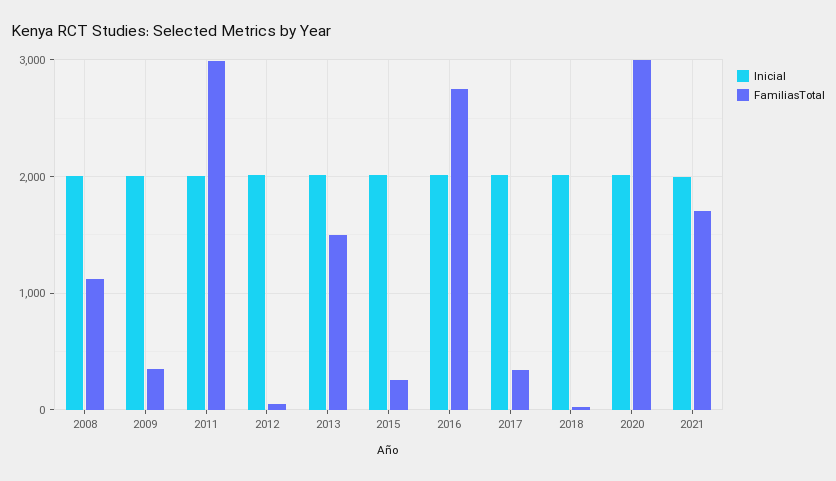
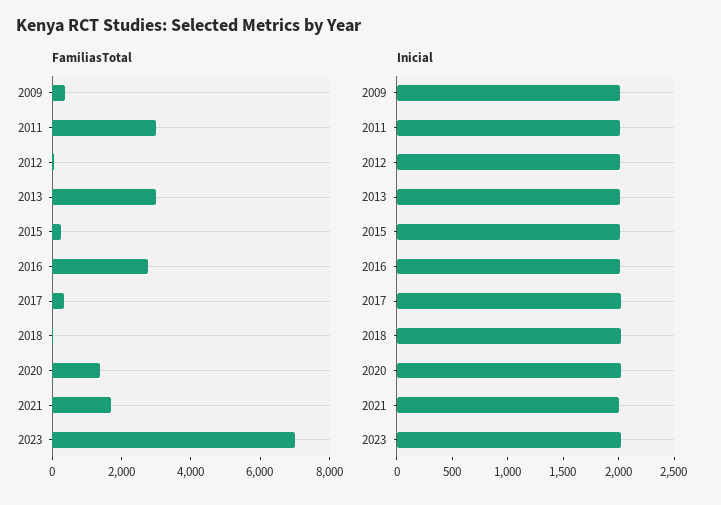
Inicial, 2008: 2000 -> none
FamiliasTotal, 2008: 1100 -> none
FamiliasTotal, 2013: 1500 -> 3000
FamiliasTotal, 2020: 3000 -> 1500
FamiliasTotal, 2023: none -> 7000
Inicial, 2023: none -> 2000

